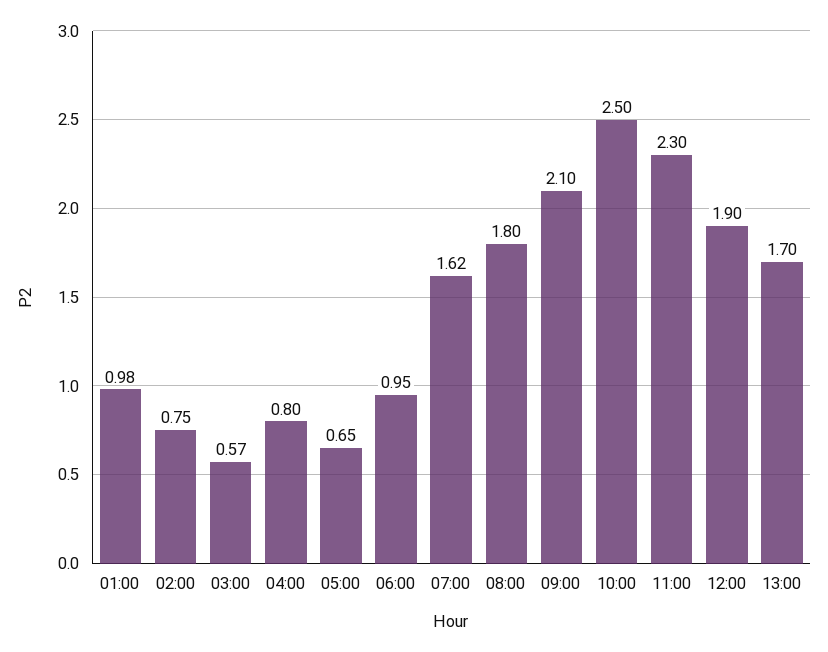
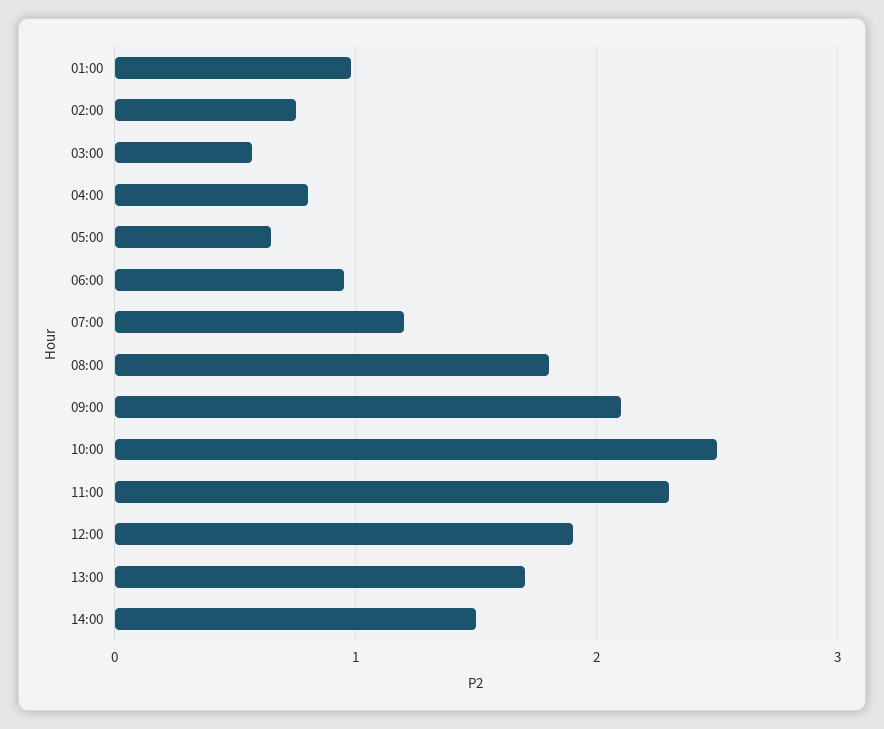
07:00: 1.62 -> 1.2
14:00: none -> 1.5

